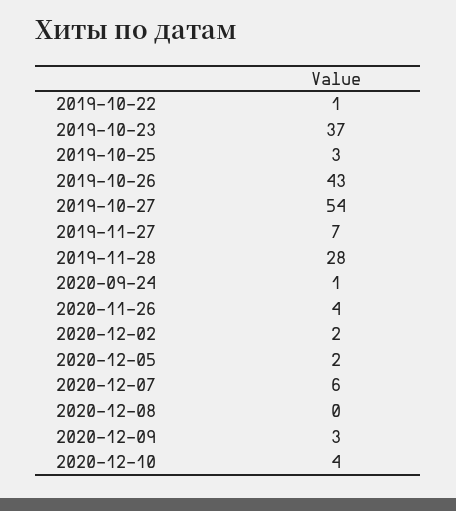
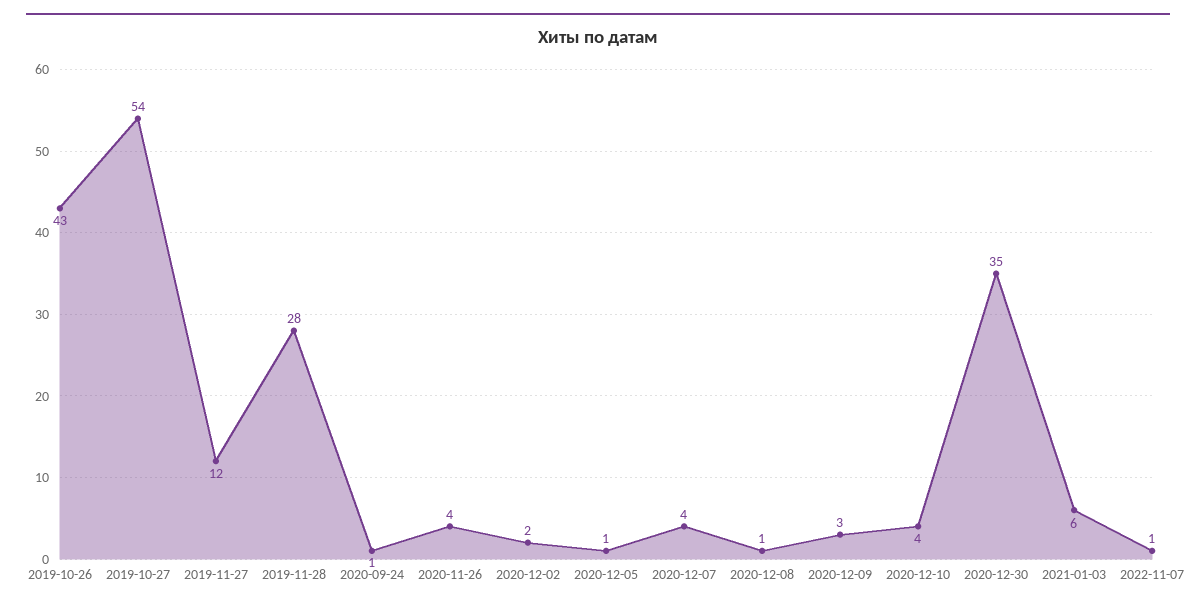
2019-10-22: 1 -> none
2019-10-23: 37 -> none
2019-10-25: 3 -> none
2019-11-27: 7 -> 12
2020-12-05: 2 -> 1
2020-12-07: 6 -> 4
2020-12-08: 0 -> 1
2020-12-30: none -> 35
2021-01-03: none -> 6
2022-11-07: none -> 1

